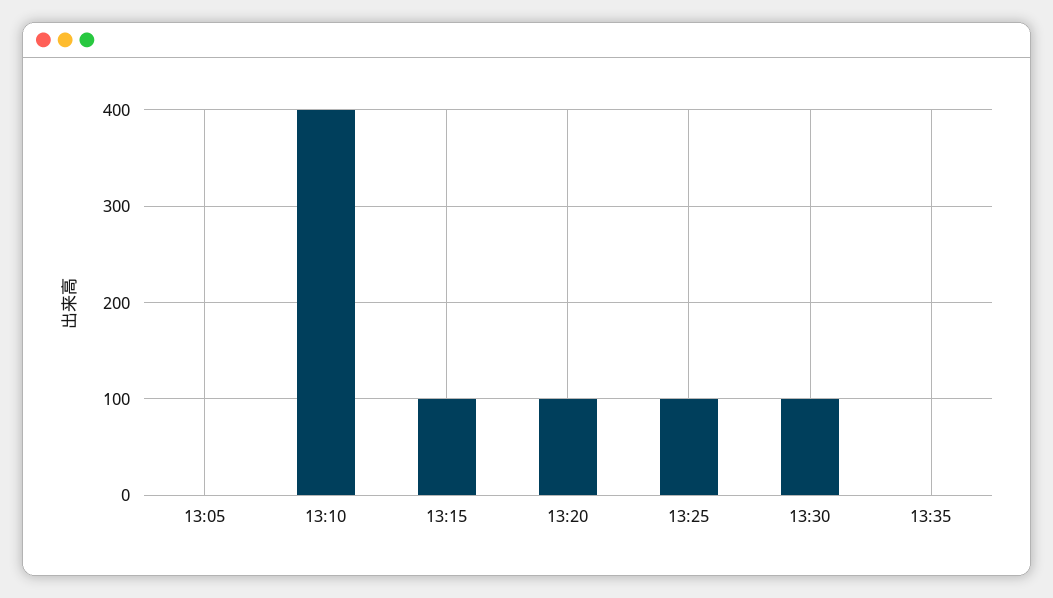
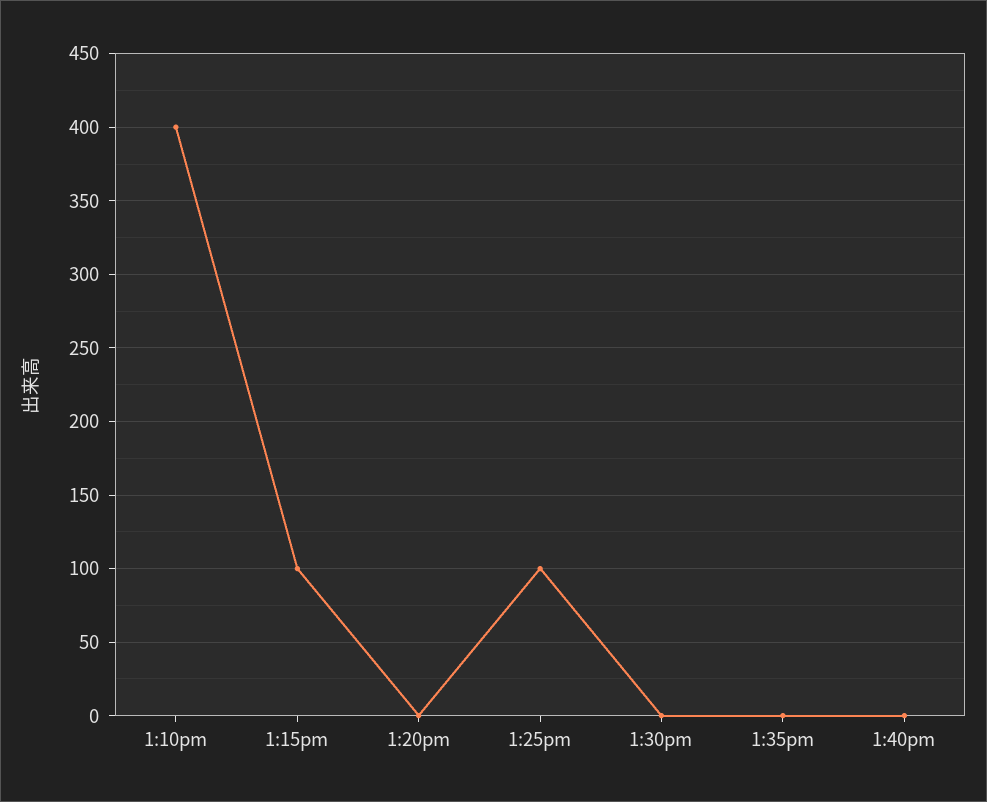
13:05: 0 -> none
13:20: 100 -> 0
13:30: 100 -> 0
1:40pm: none -> 0

